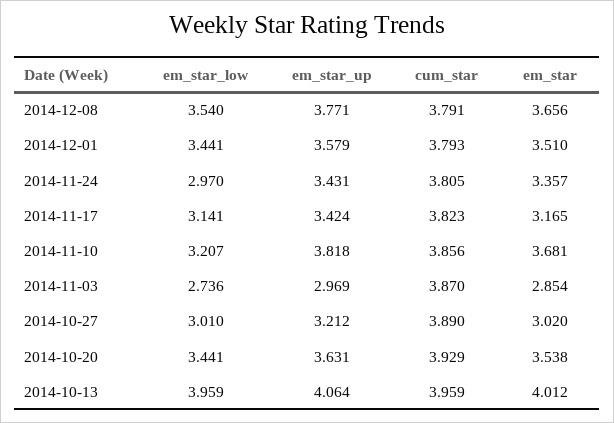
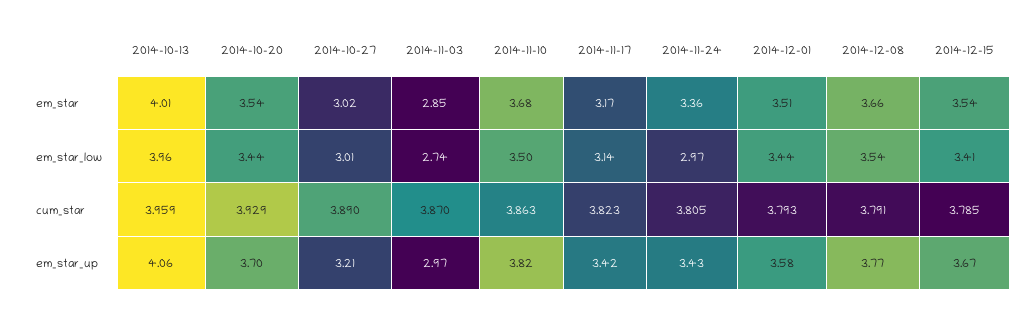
em_star_low, 2014-11-10: 3.207 -> 3.5
cum_star, 2014-11-10: 3.856 -> 3.863
em_star_up, 2014-10-20: 3.631 -> 3.7
em_star, 2014-12-15: none -> 3.54
em_star_low, 2014-12-15: none -> 3.41
cum_star, 2014-12-15: none -> 3.785
em_star_up, 2014-12-15: none -> 3.67

